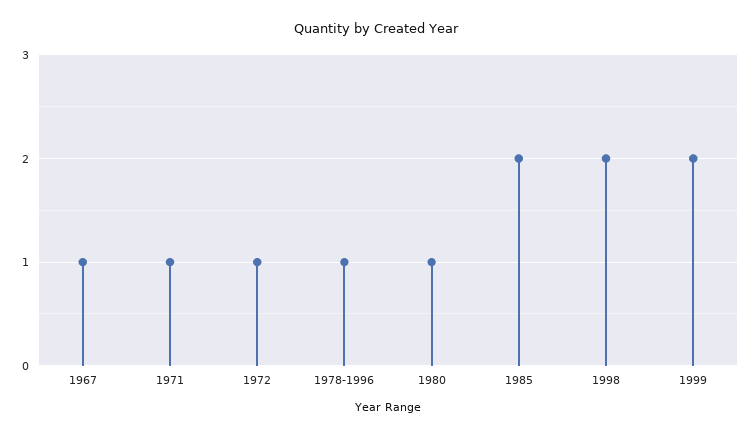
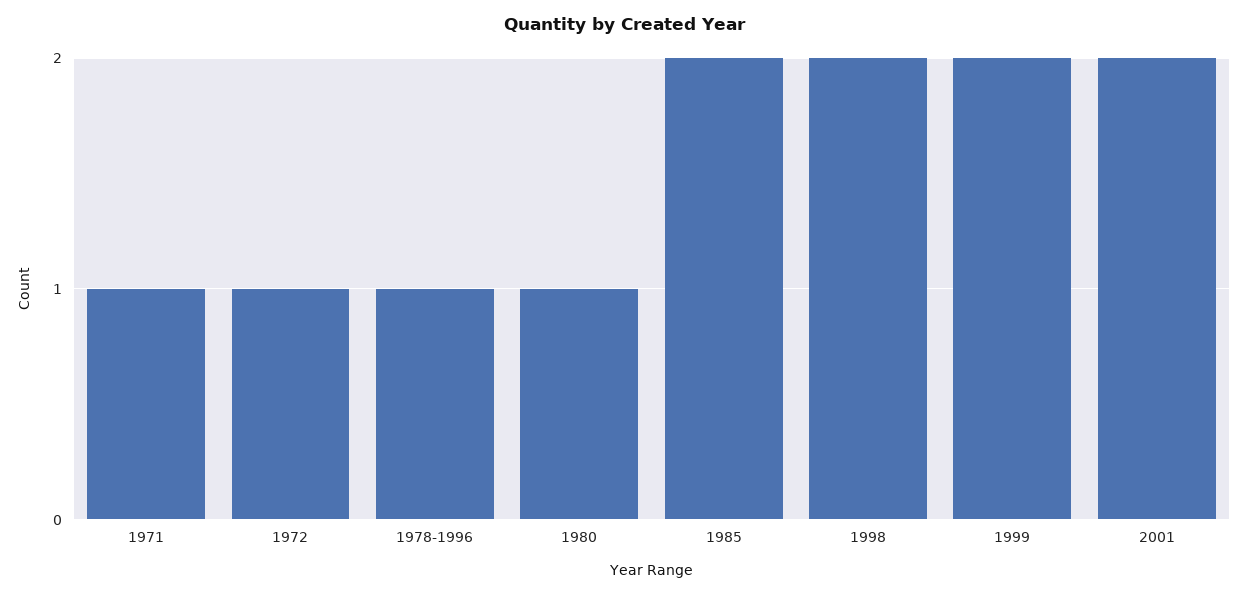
1967: 1 -> none
2001: none -> 2

